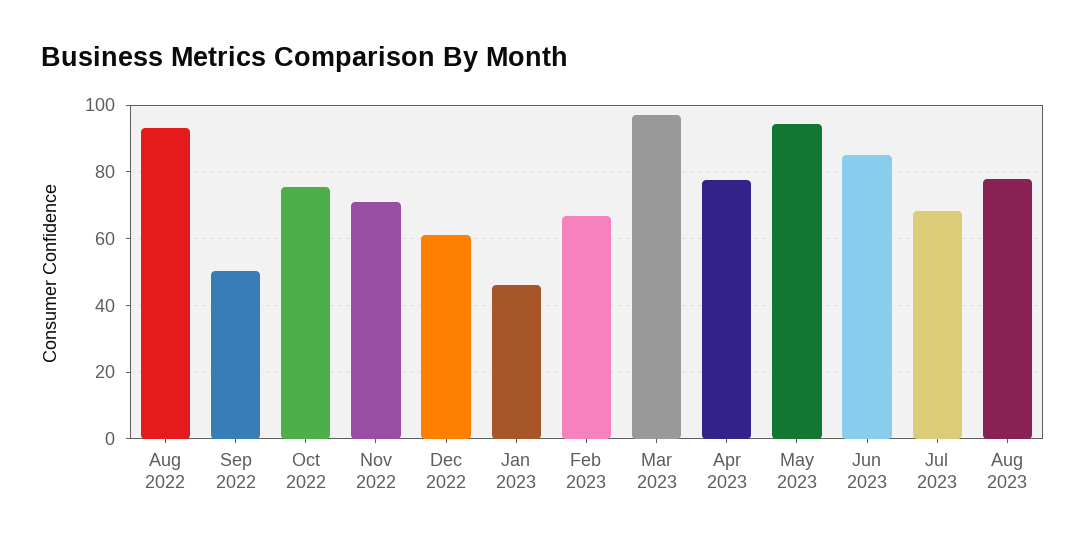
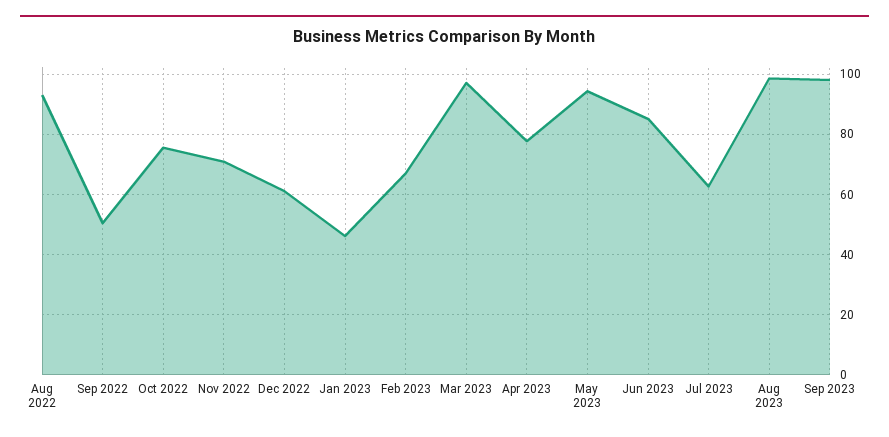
Jul 2023: 68 -> 62
Aug 2023: 78 -> 98
Sep 2023: none -> 98

